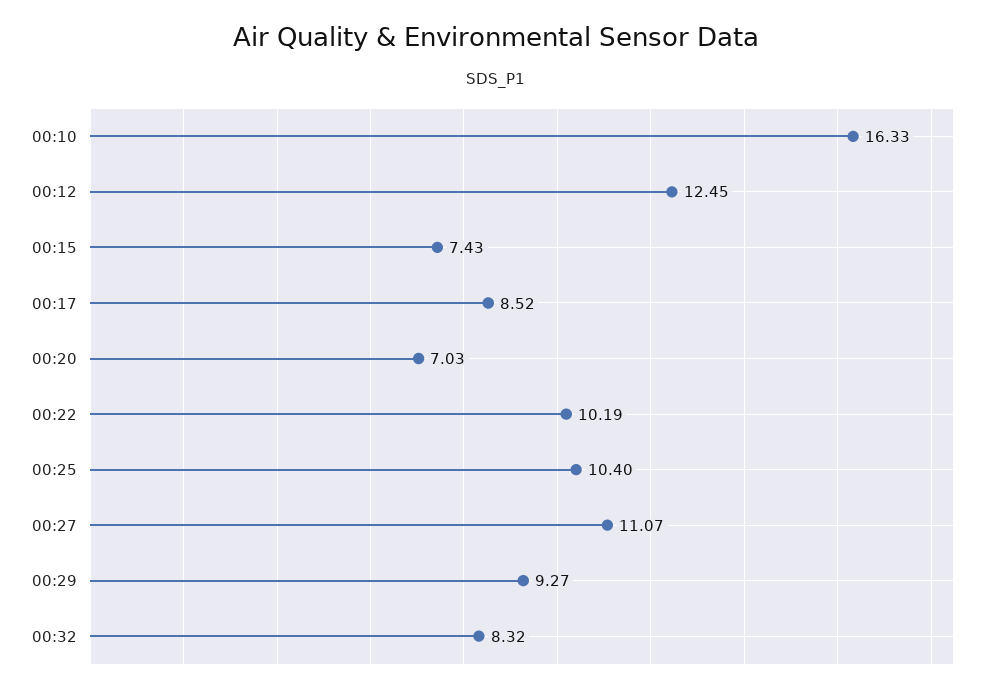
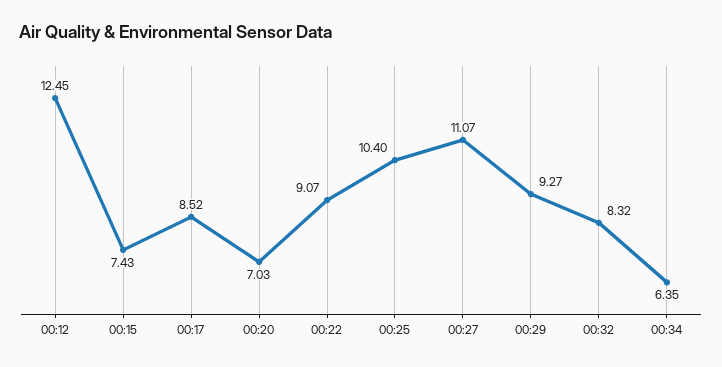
00:10: 16.33 -> none
00:22: 10.19 -> 9.07
00:34: none -> 6.35

